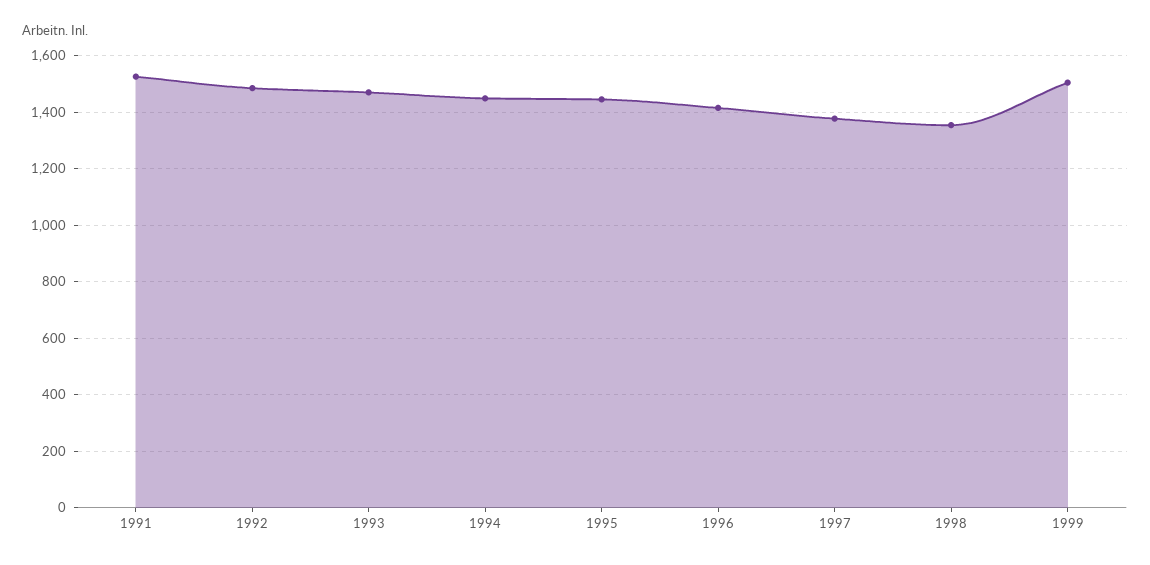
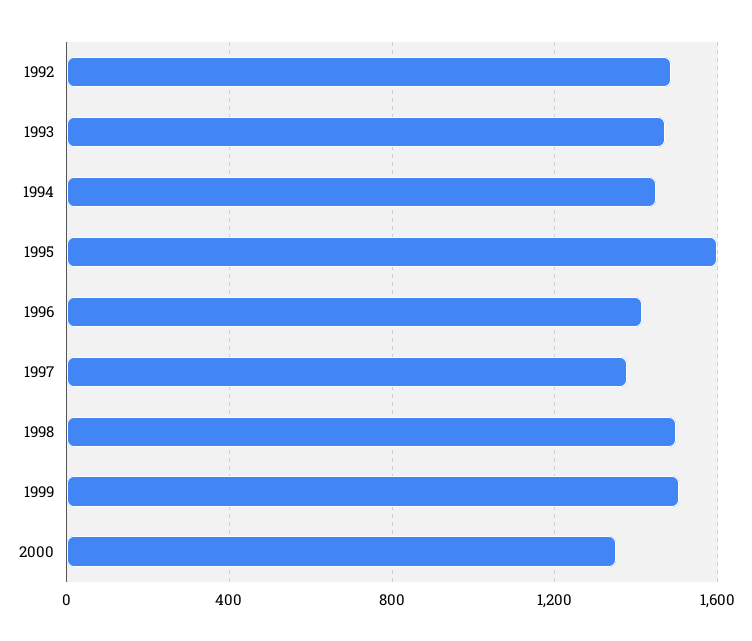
1991: 1525 -> none
1995: 1450 -> 1600
1998: 1350 -> 1500
2000: none -> 1350

